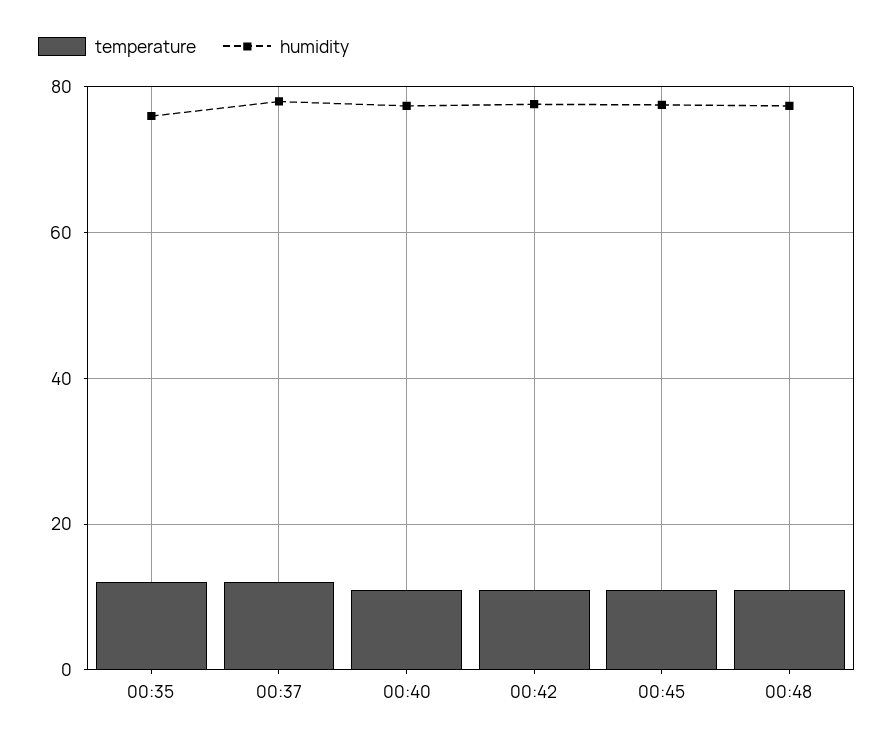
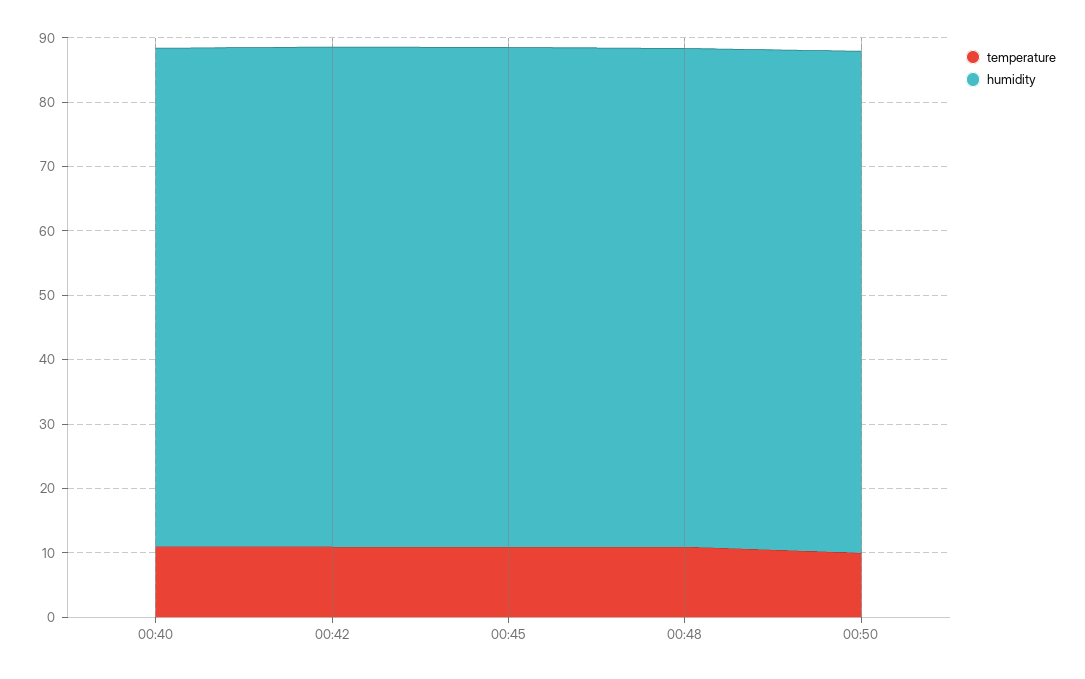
temperature, 00:35: 12 -> none
humidity, 00:35: 76 -> none
temperature, 00:37: 12 -> none
humidity, 00:37: 78 -> none
temperature, 00:50: none -> 10
humidity, 00:50: none -> 78

